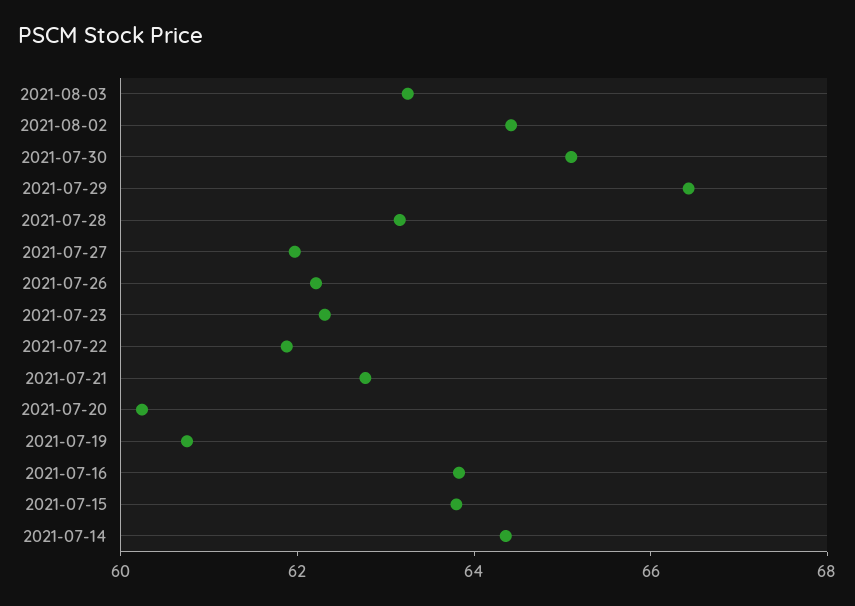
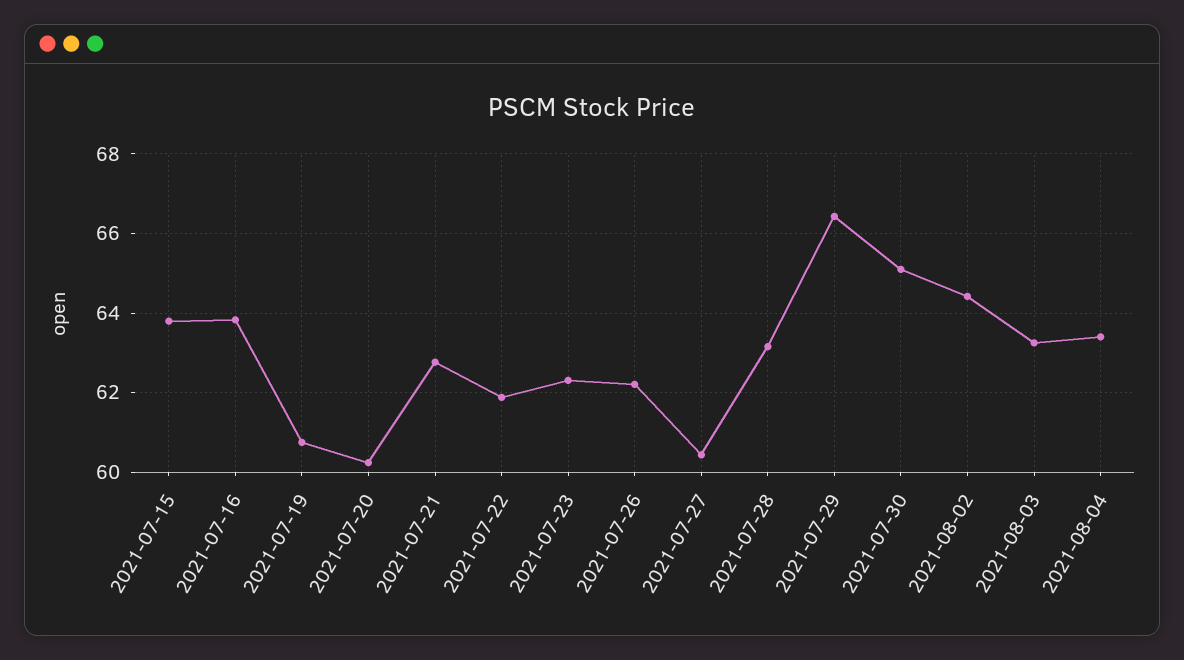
2021-07-27: 62 -> 60.4
2021-07-14: 64.5 -> none
2021-08-04: none -> 63.4

